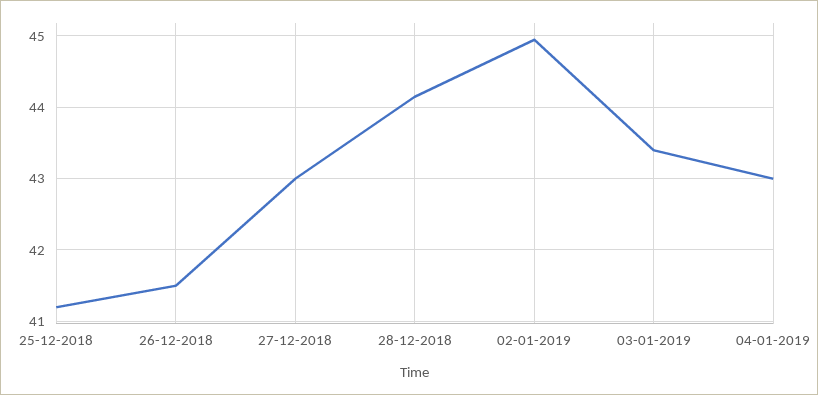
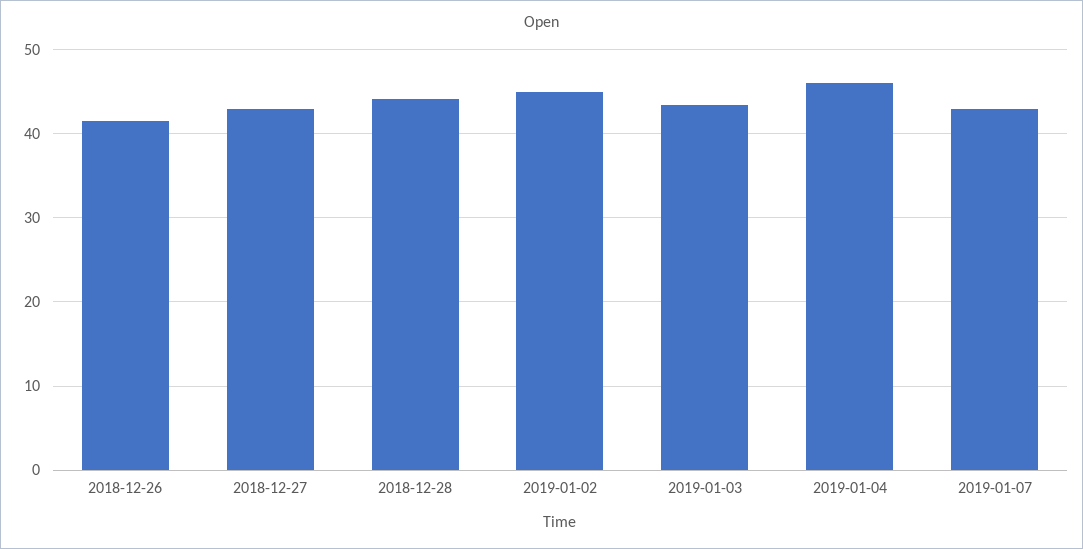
25-12-2018: 41.2 -> none
04-01-2019: 43 -> 46
2019-01-07: none -> 43

